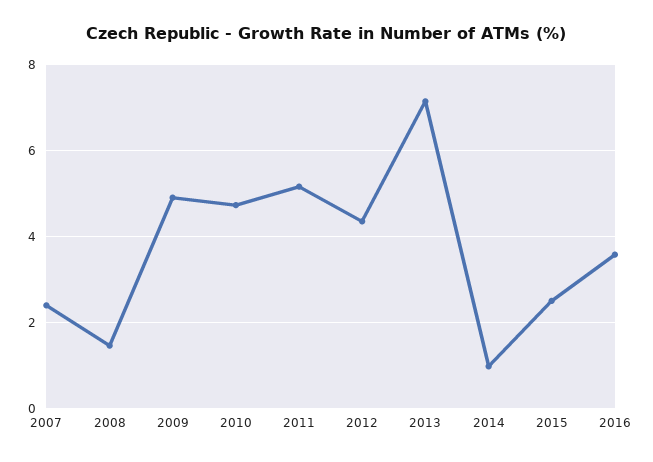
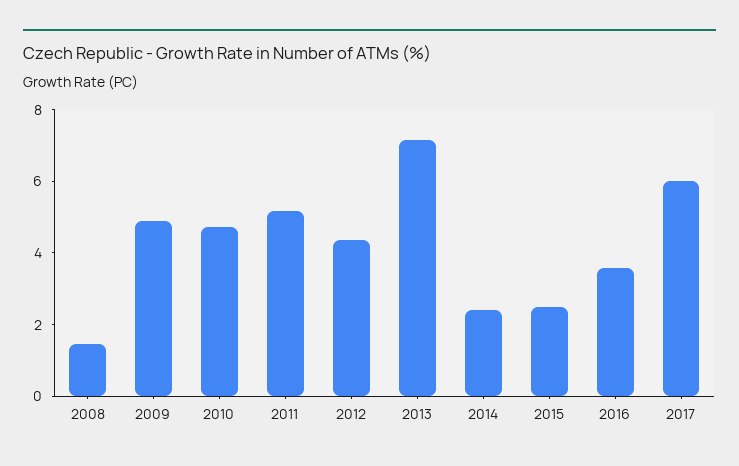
2007: 2.4 -> none
2014: 1 -> 2.5
2017: none -> 6

